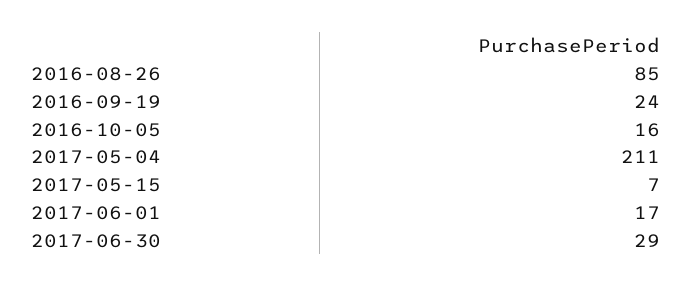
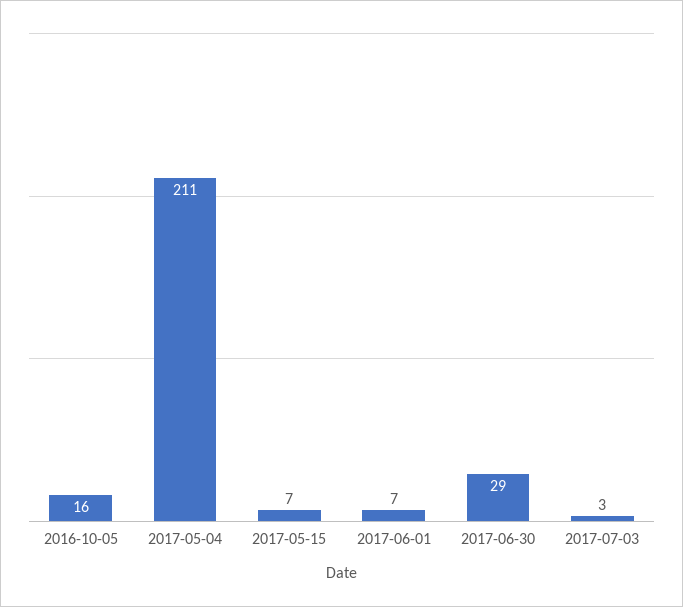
2016-08-26: 85 -> none
2016-09-19: 24 -> none
2017-06-01: 17 -> 7
2017-07-03: none -> 3

